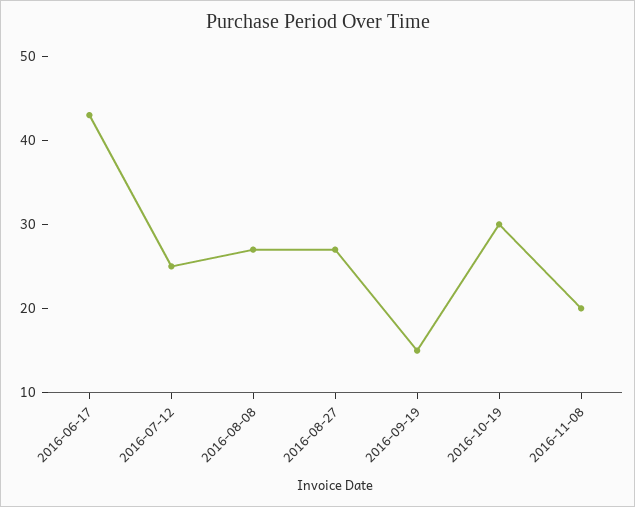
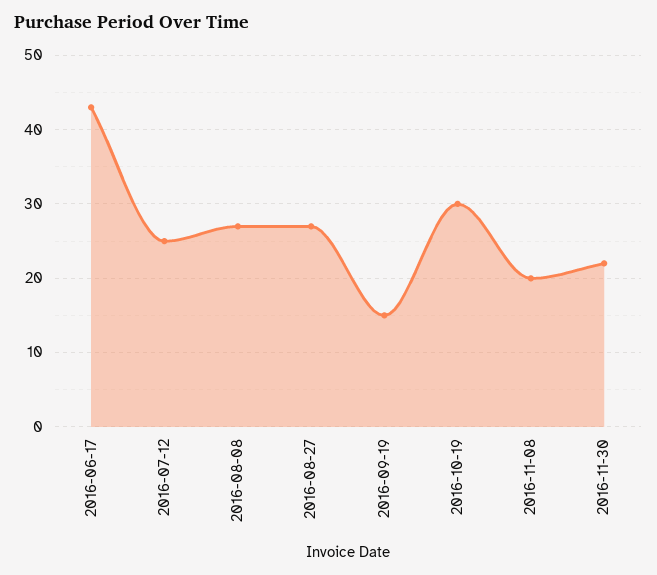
2016-11-30: none -> 22

